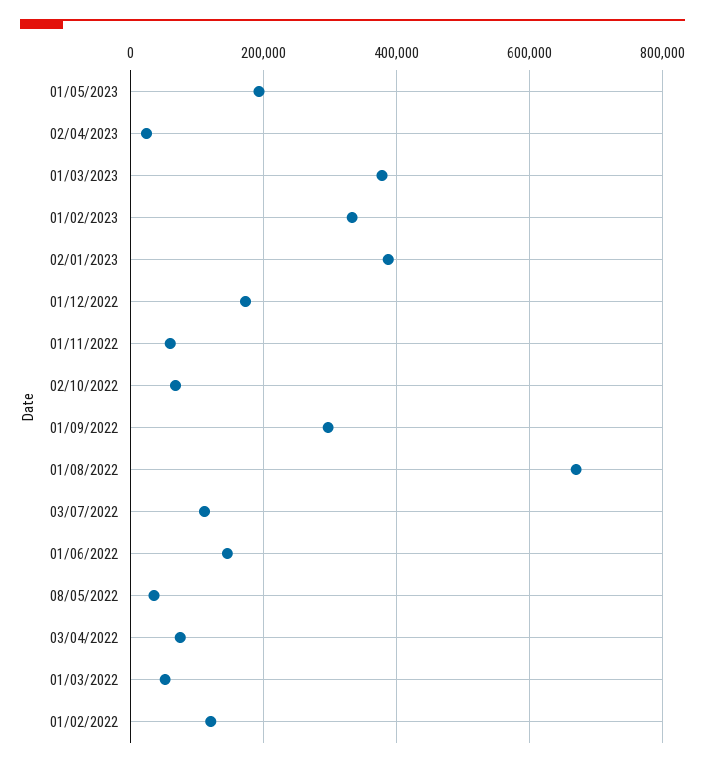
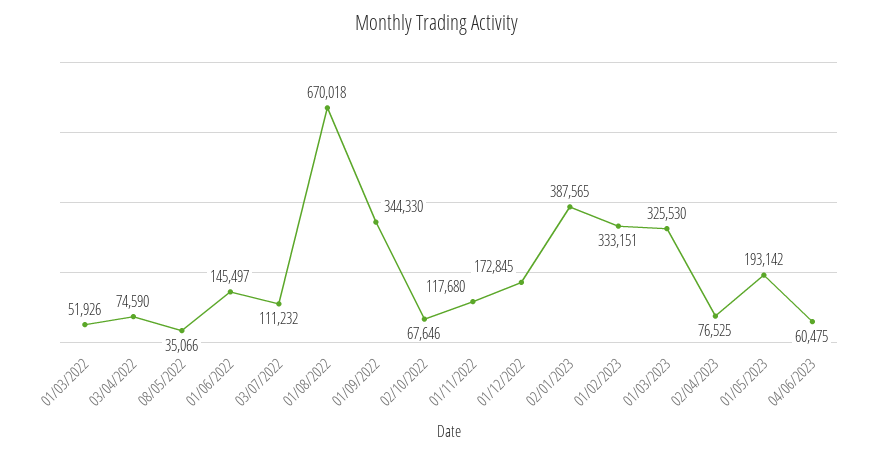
02/04/2023: 20000 -> 76525
01/03/2023: 380000 -> 325530
01/11/2022: 60000 -> 117680
01/09/2022: 300000 -> 344330
01/02/2022: 120000 -> none
04/06/2023: none -> 60475

